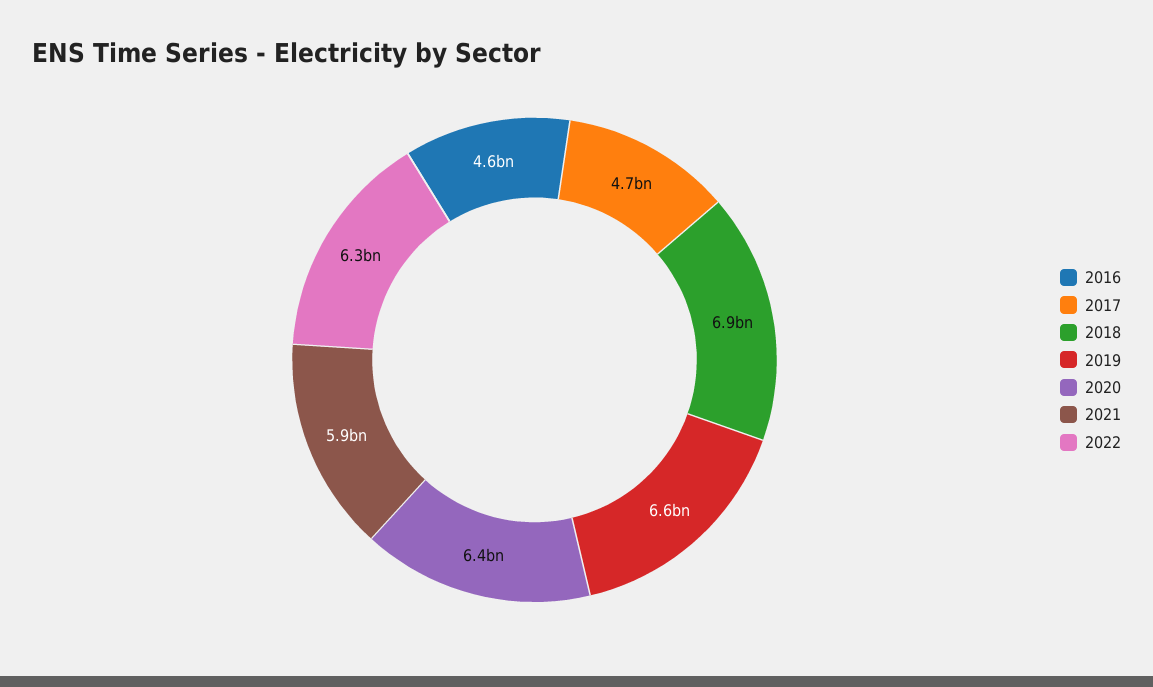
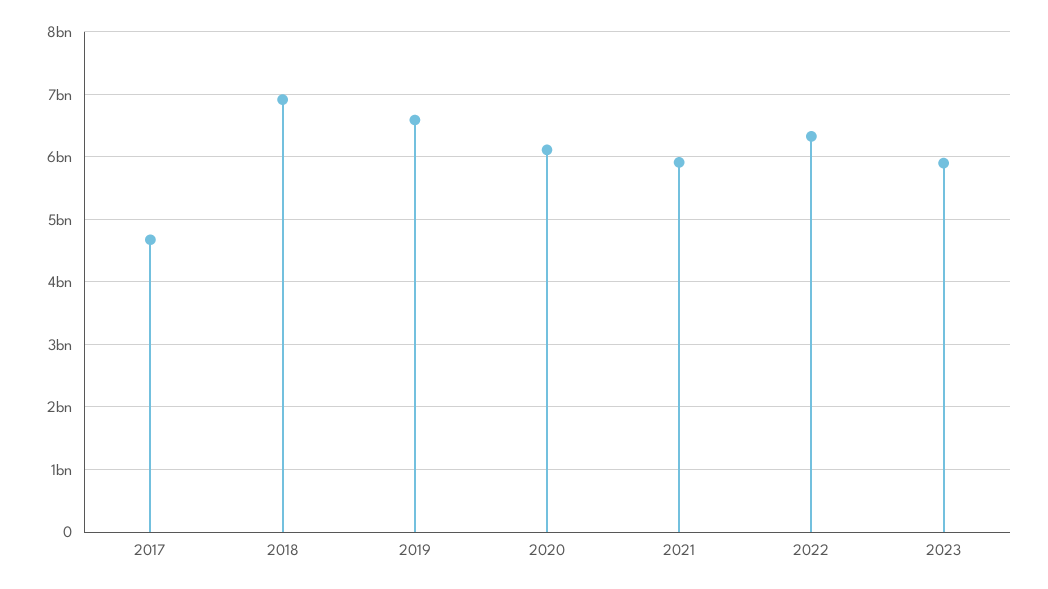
2016: 4600000000 -> none
2020: 6400000000 -> 6100000000
2023: none -> 5900000000

